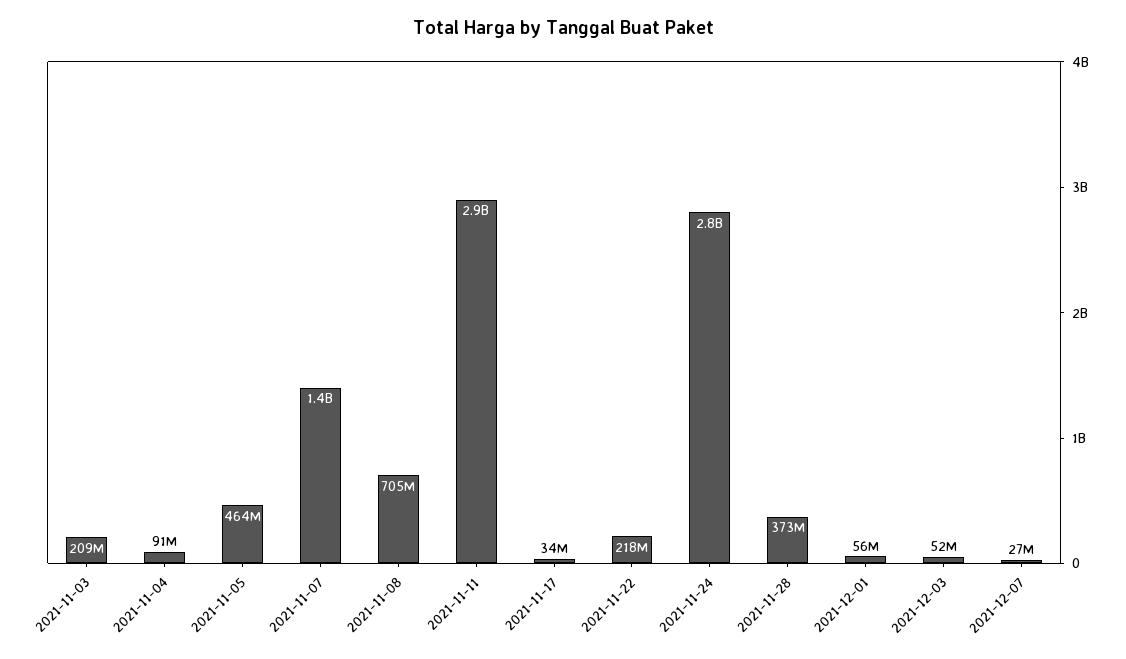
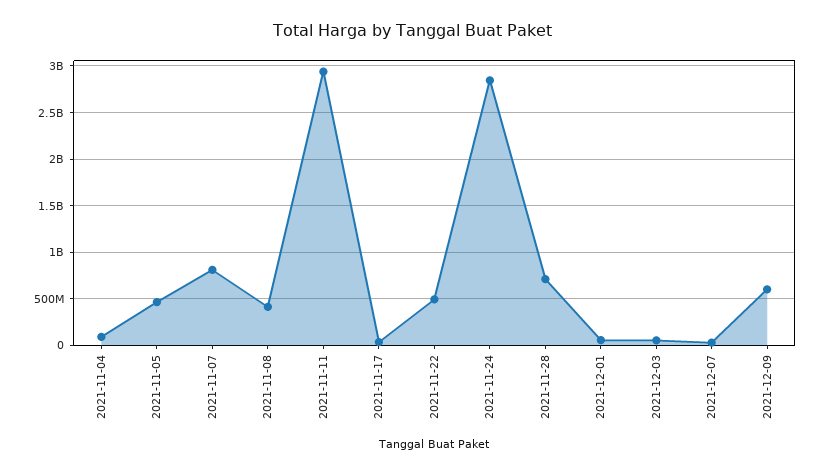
2021-11-03: 209000000 -> none
2021-11-07: 1400000000 -> 800000000
2021-11-08: 705000000 -> 400000000
2021-11-22: 218000000 -> 500000000
2021-11-28: 373000000 -> 700000000
2021-12-09: none -> 600000000

